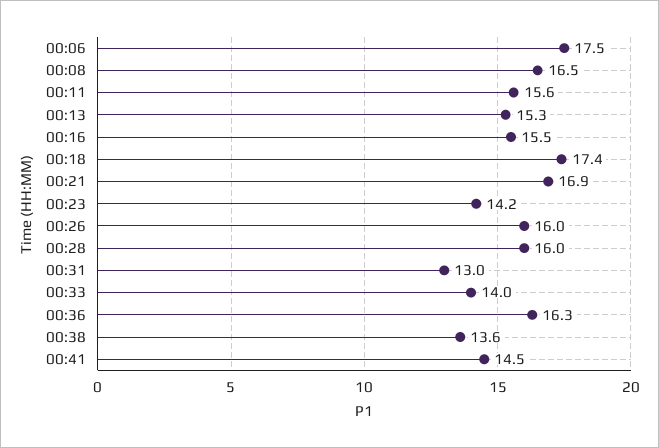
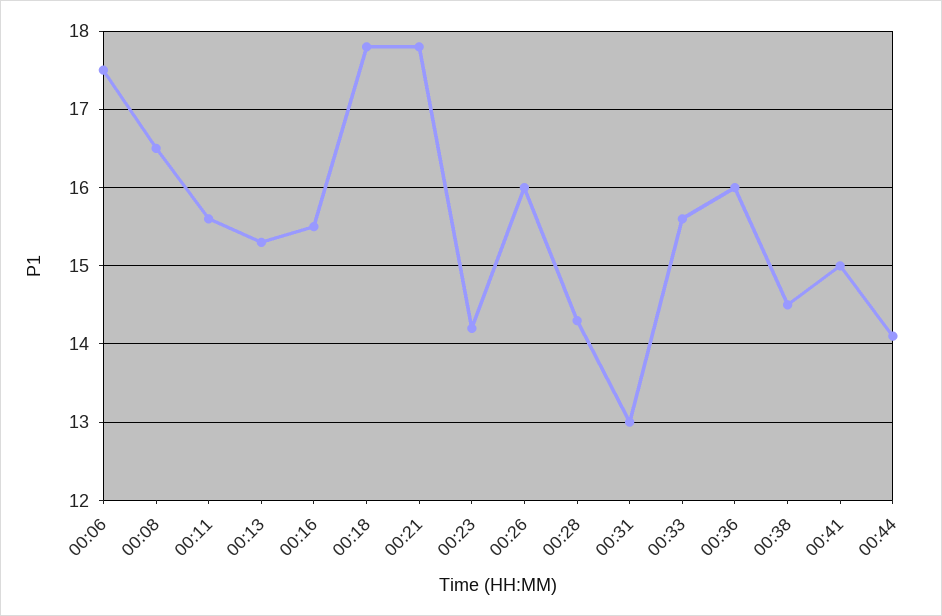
00:18: 17.4 -> 17.8
00:21: 16.9 -> 17.8
00:28: 16 -> 14.3
00:33: 14 -> 15.6
00:36: 16.3 -> 16
00:38: 13.6 -> 14.5
00:41: 14.5 -> 15
00:44: none -> 14.1

